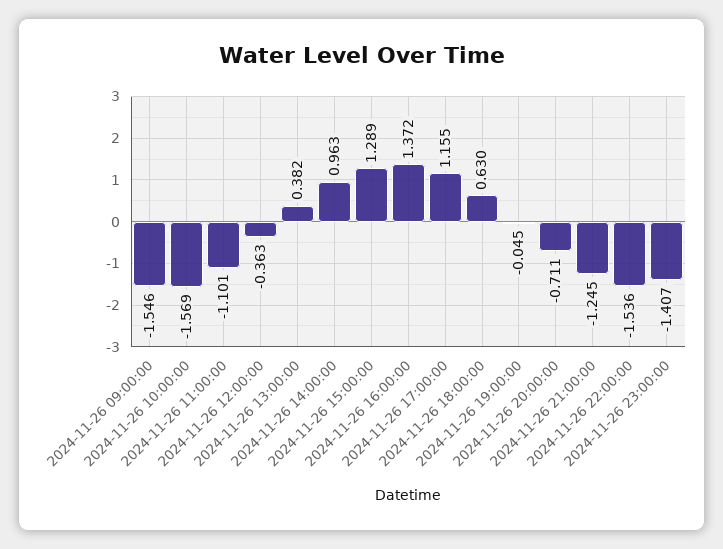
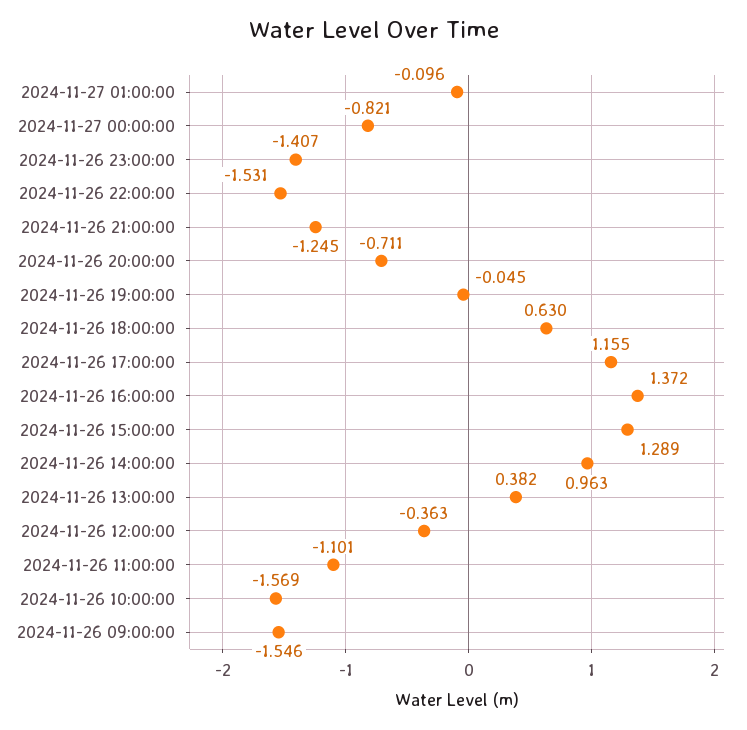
2024-11-26 22:00:00: -1.536 -> -1.531
2024-11-27 01:00:00: none -> -0.096
2024-11-27 00:00:00: none -> -0.821

